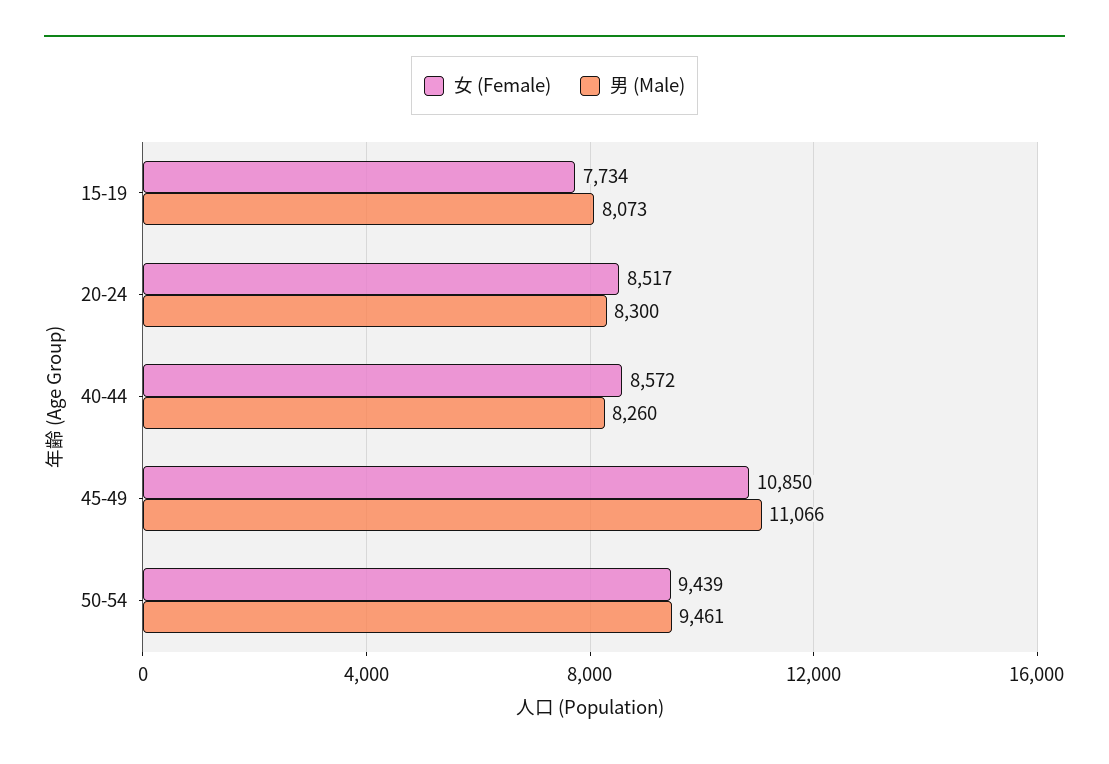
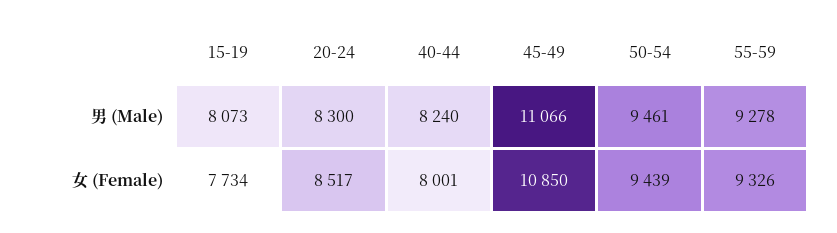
女 (Female), 40-44: 8572 -> 8001
男 (Male), 40-44: 8260 -> 8240
男 (Male), 55-59: none -> 9278
女 (Female), 55-59: none -> 9326

